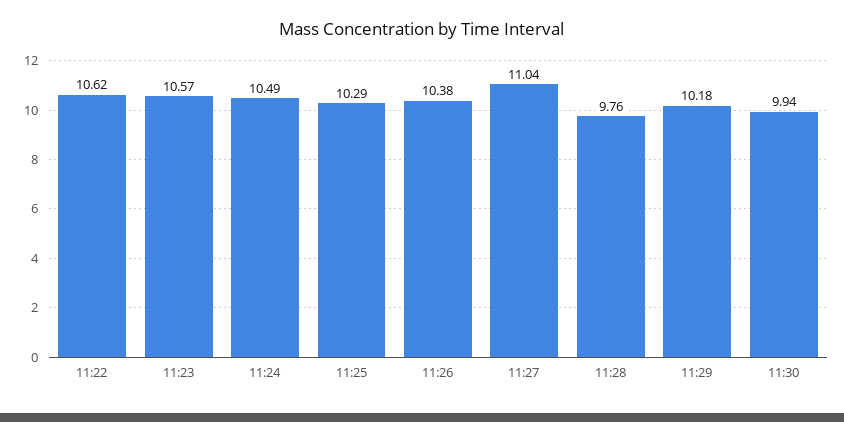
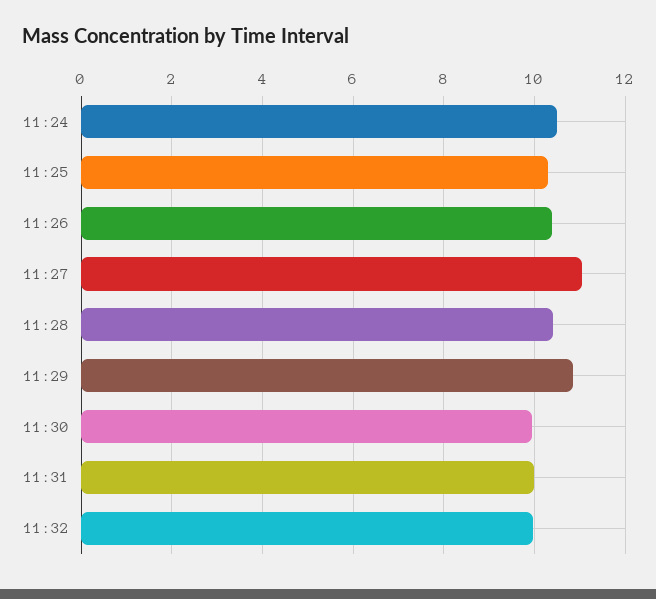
11:22: 10.62 -> none
11:23: 10.57 -> none
11:28: 9.76 -> 10.4
11:29: 10.18 -> 10.8
11:31: none -> 10
11:32: none -> 10

